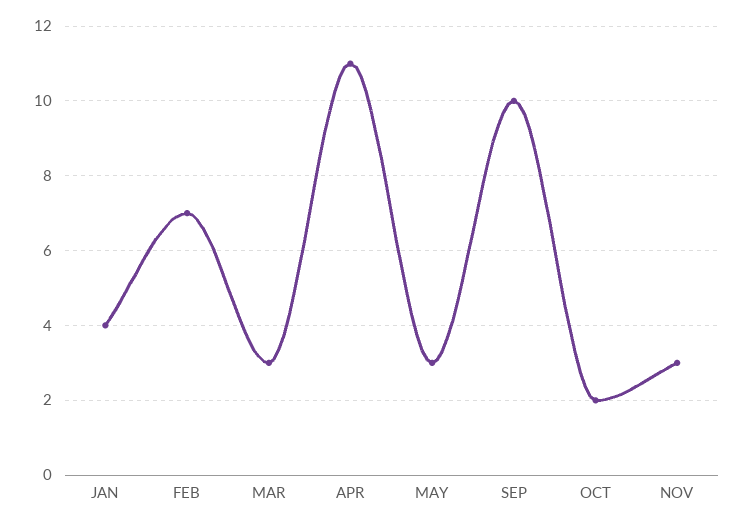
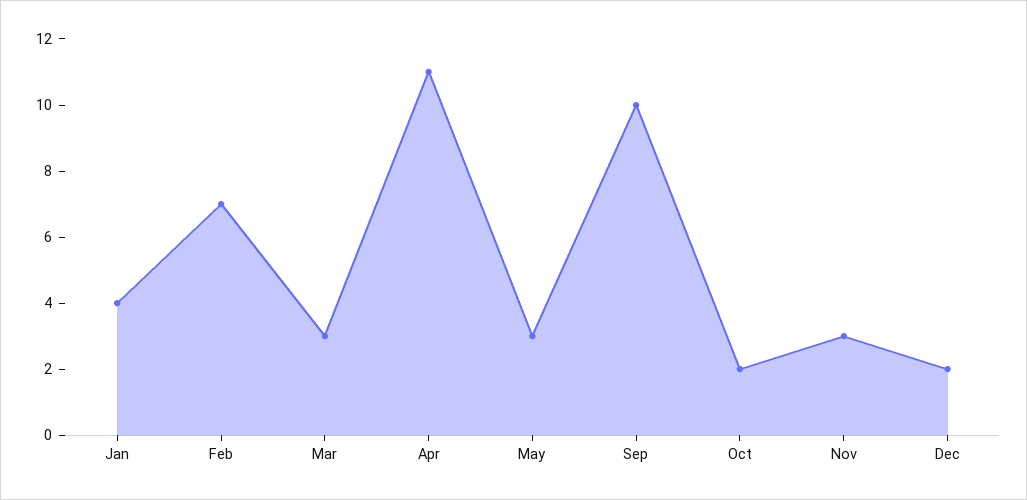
Dec: none -> 2

